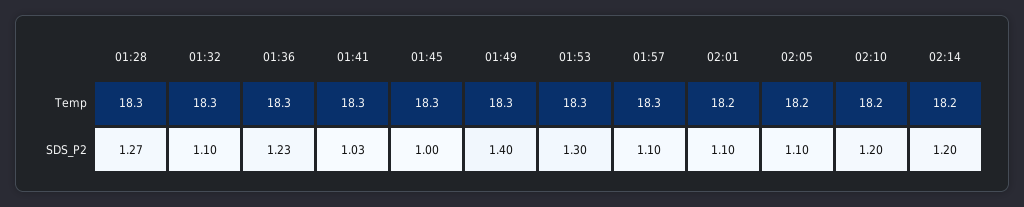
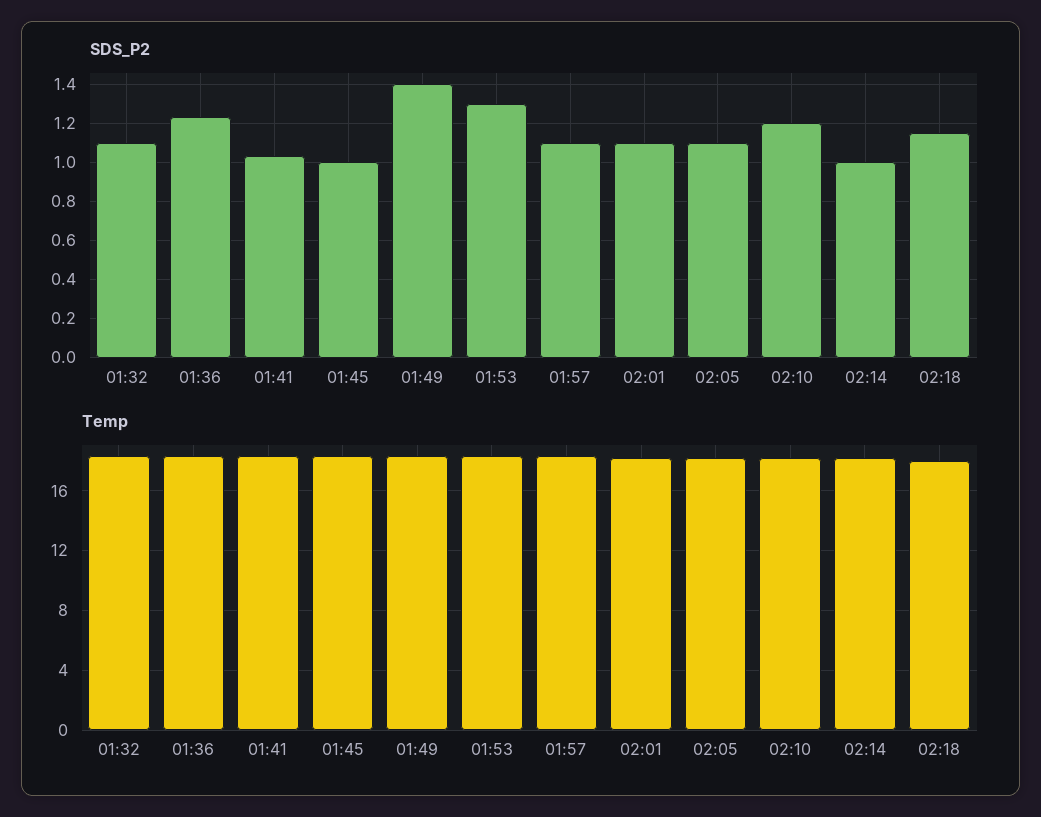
Temp, 01:28: 18.3 -> none
SDS_P2, 01:28: 1.27 -> none
SDS_P2, 02:14: 1.2 -> 1
SDS_P2, 02:18: none -> 1.15
Temp, 02:18: none -> 18

